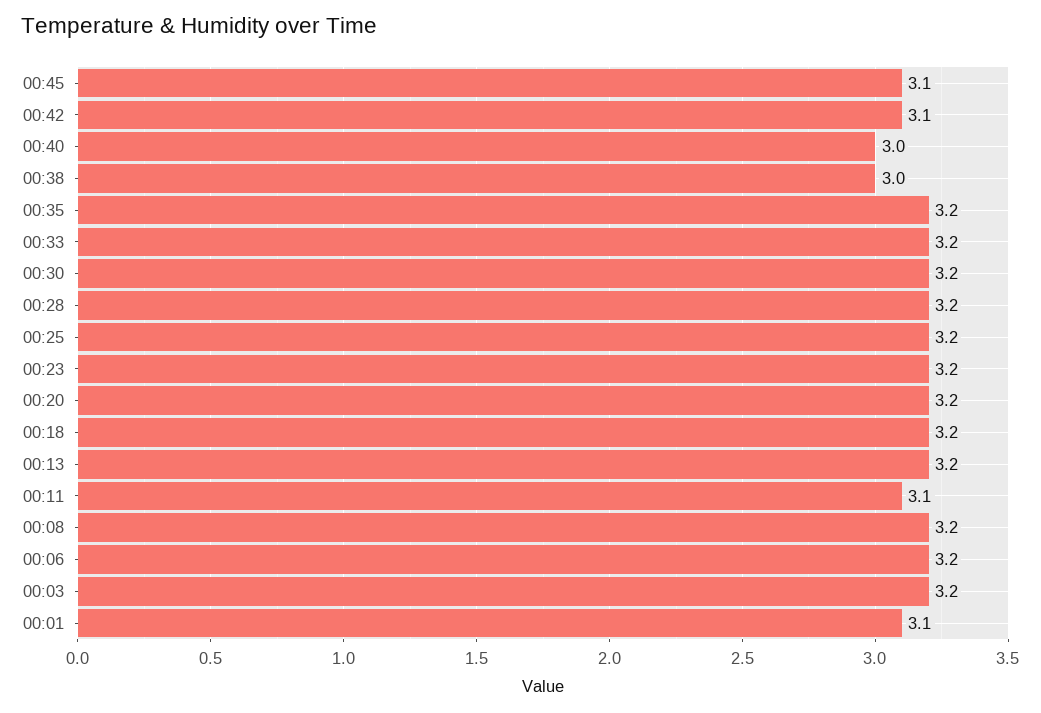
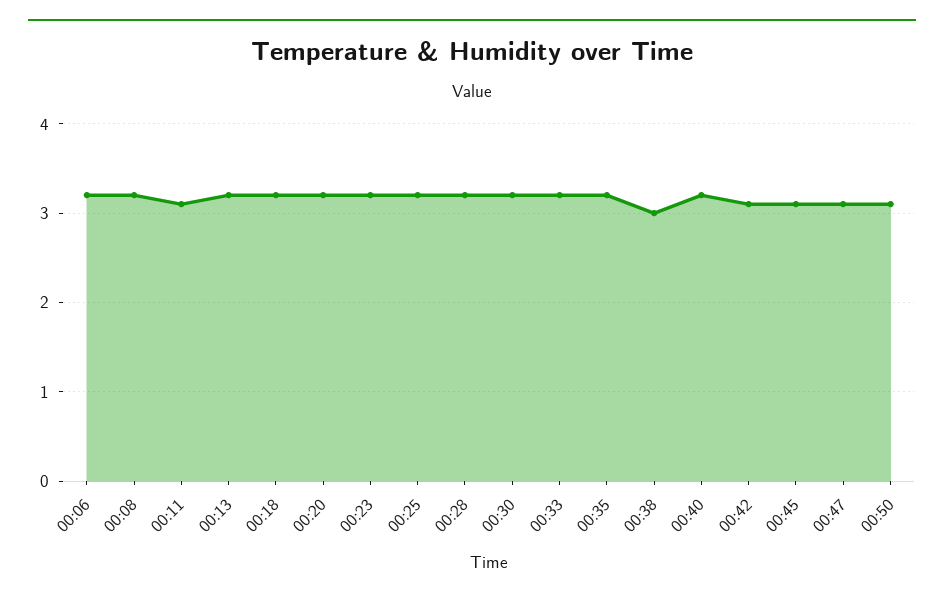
00:40: 3 -> 3.2
00:03: 3.2 -> none
00:01: 3.1 -> none
00:47: none -> 3.1
00:50: none -> 3.1

